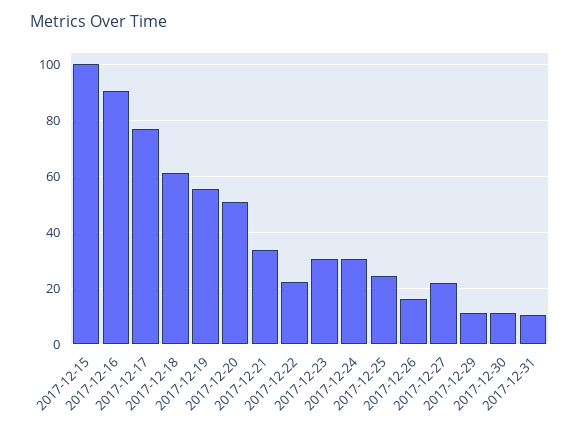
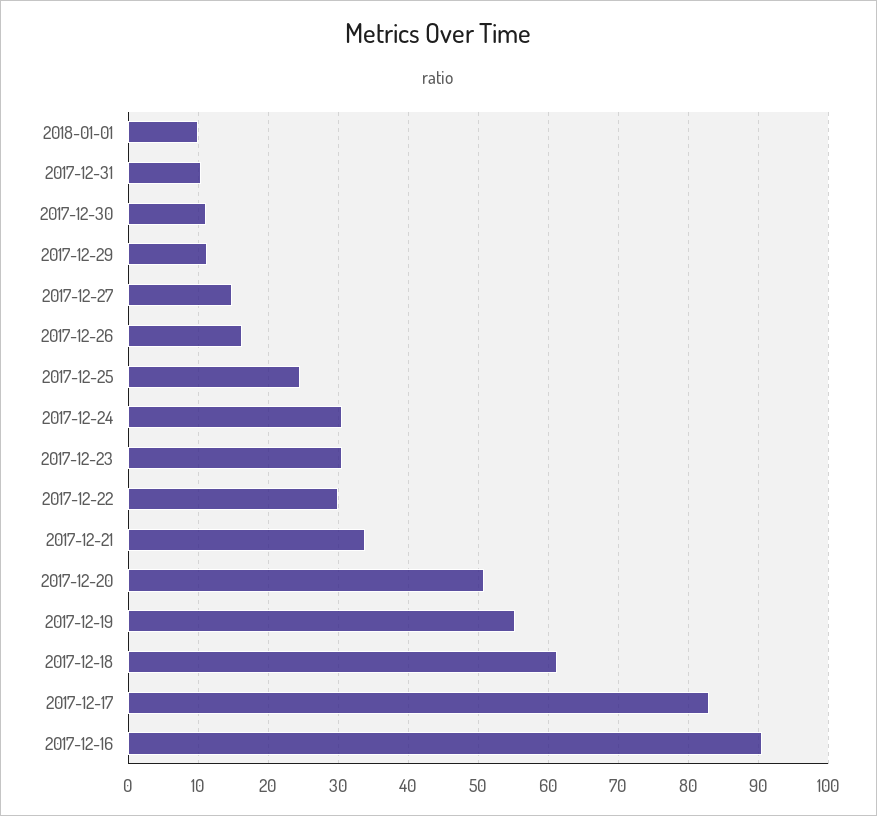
2017-12-15: 100 -> none
2017-12-17: 77.5 -> 83
2017-12-22: 22.5 -> 30
2017-12-27: 22.5 -> 15
2018-01-01: none -> 10

